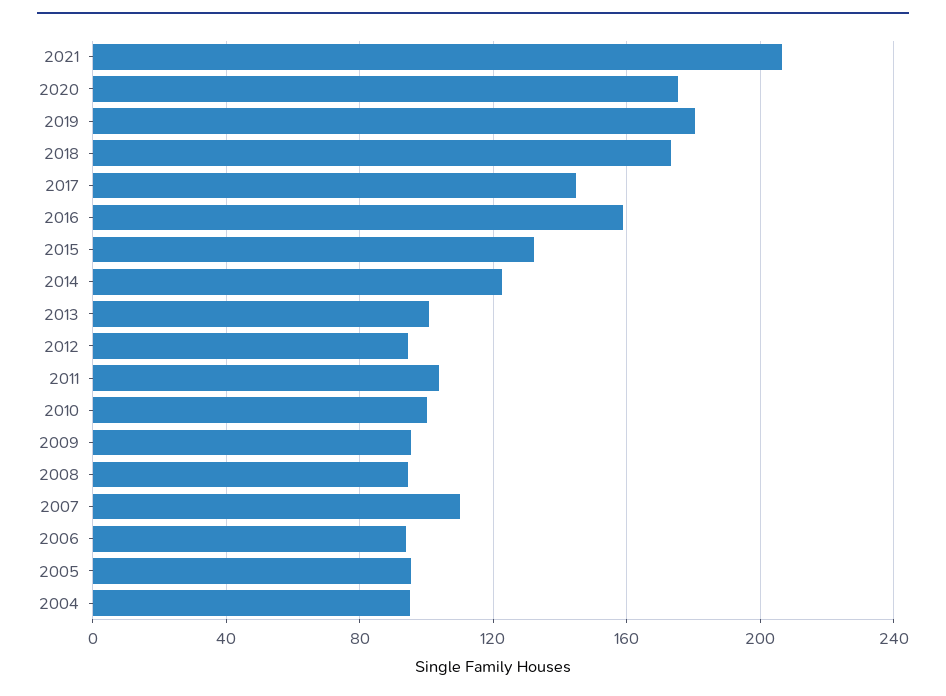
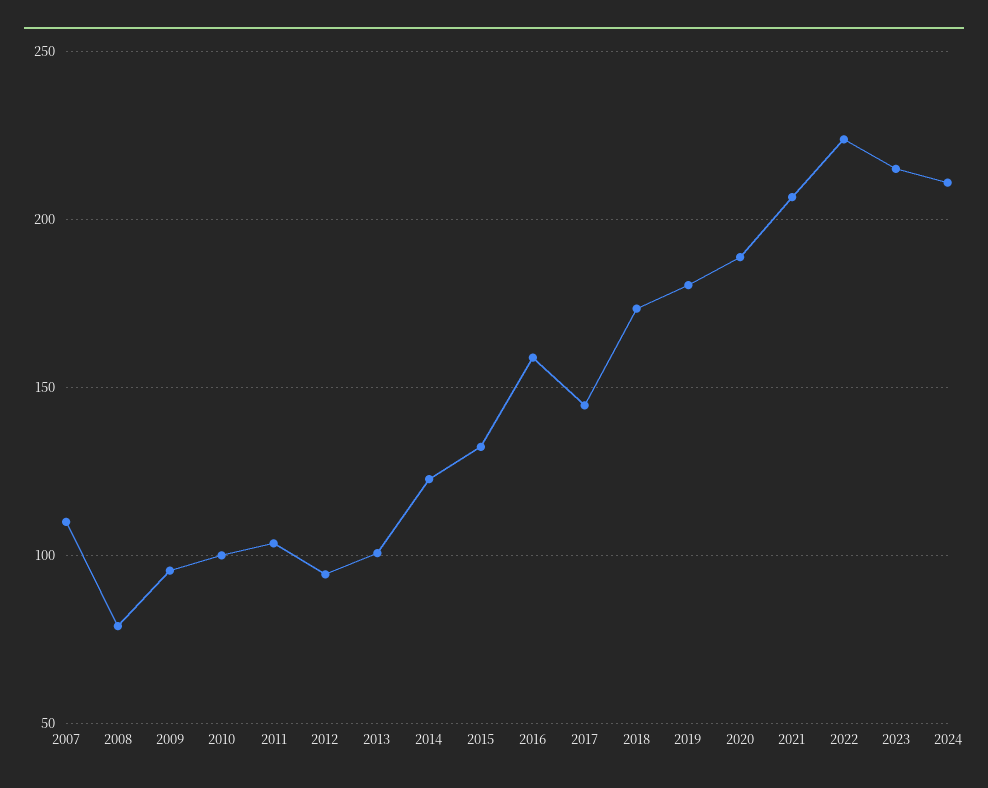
2020: 175 -> 190
2008: 95 -> 80
2006: 95 -> none
2005: 95 -> none
2004: 95 -> none
2022: none -> 225
2023: none -> 215
2024: none -> 210

